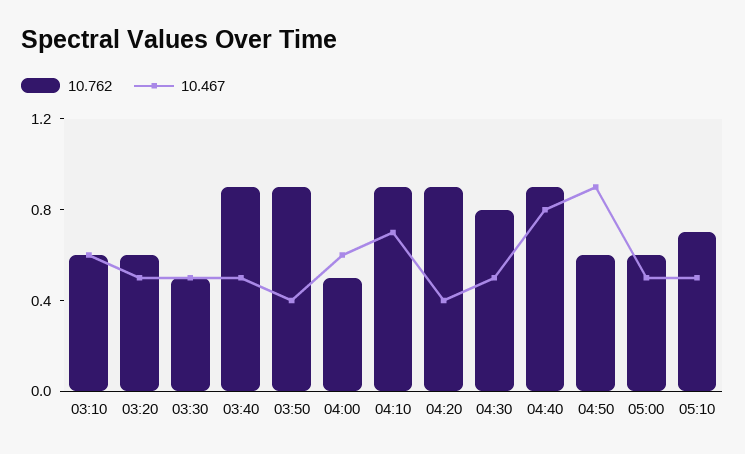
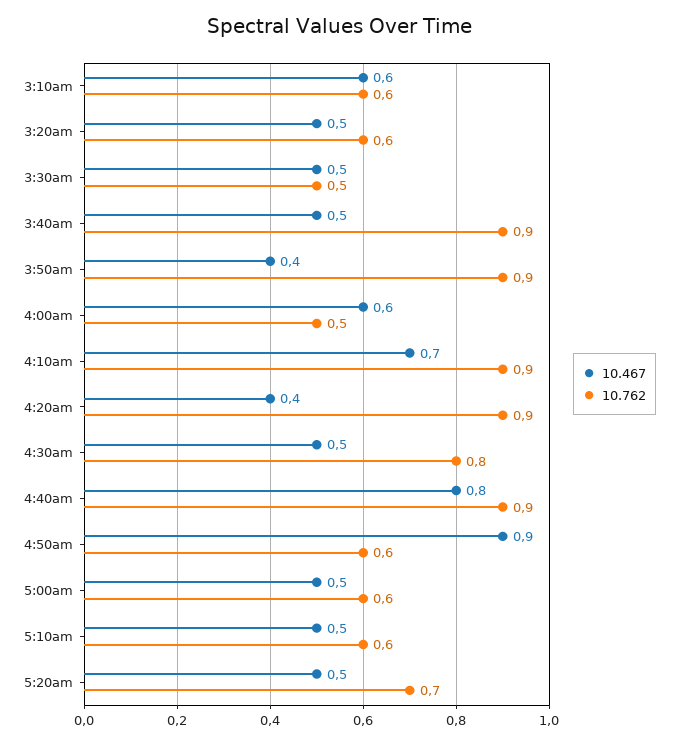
10.762, 05:10: 0.7 -> 0.6
10.467, 5:20am: none -> 0.5
10.762, 5:20am: none -> 0.7

